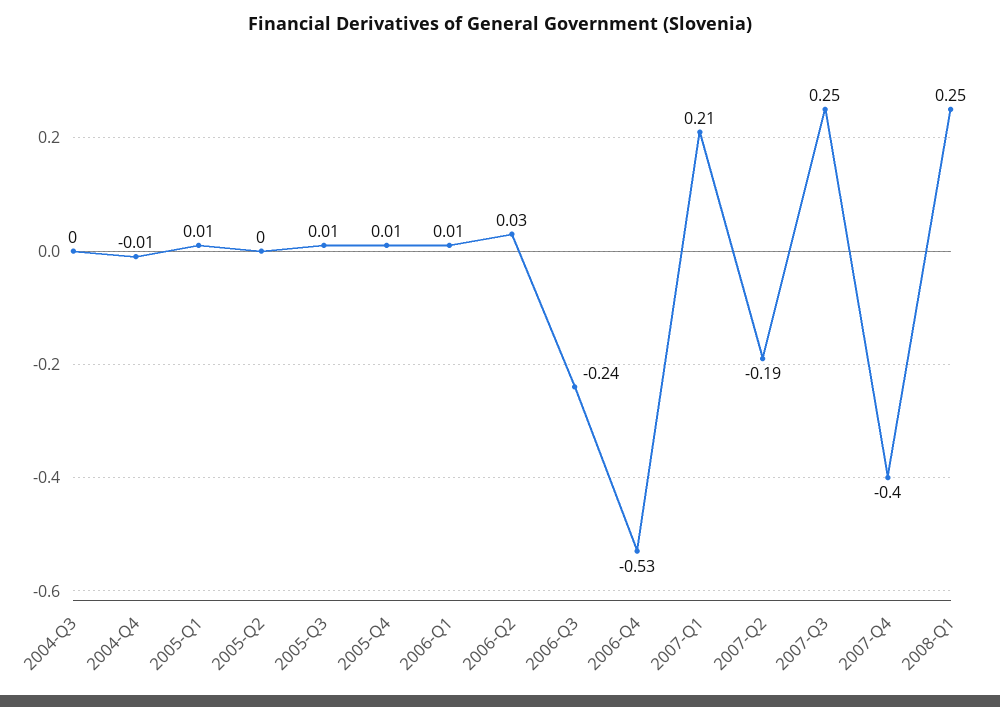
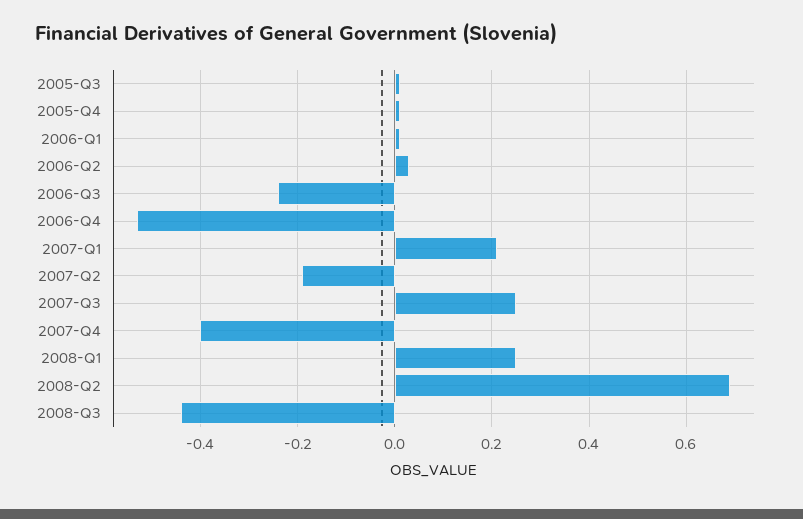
2004-Q3: 0 -> none
2004-Q4: -0.01 -> none
2005-Q1: 0.01 -> none
2005-Q2: 0 -> none
2008-Q2: none -> 0.7
2008-Q3: none -> -0.45

